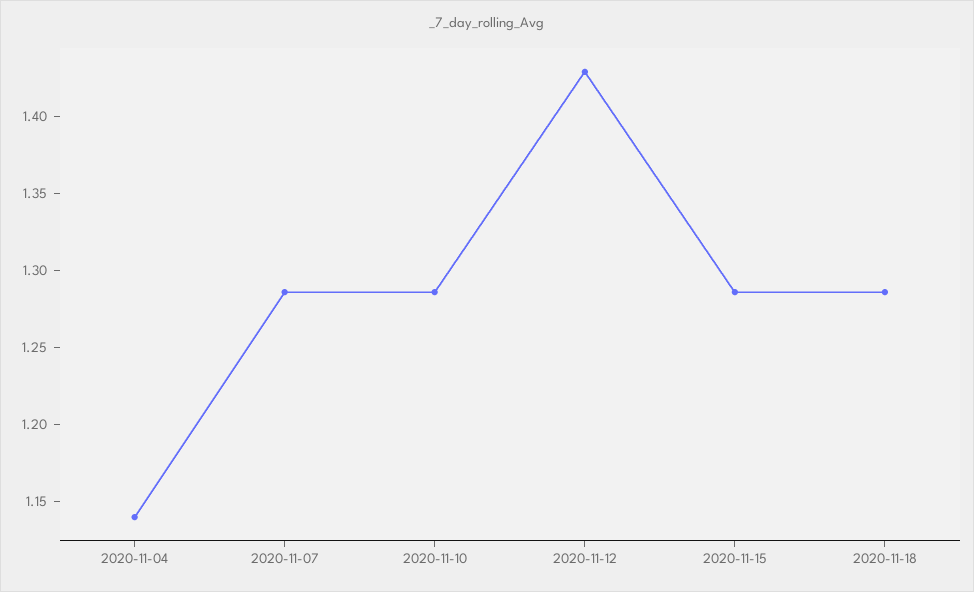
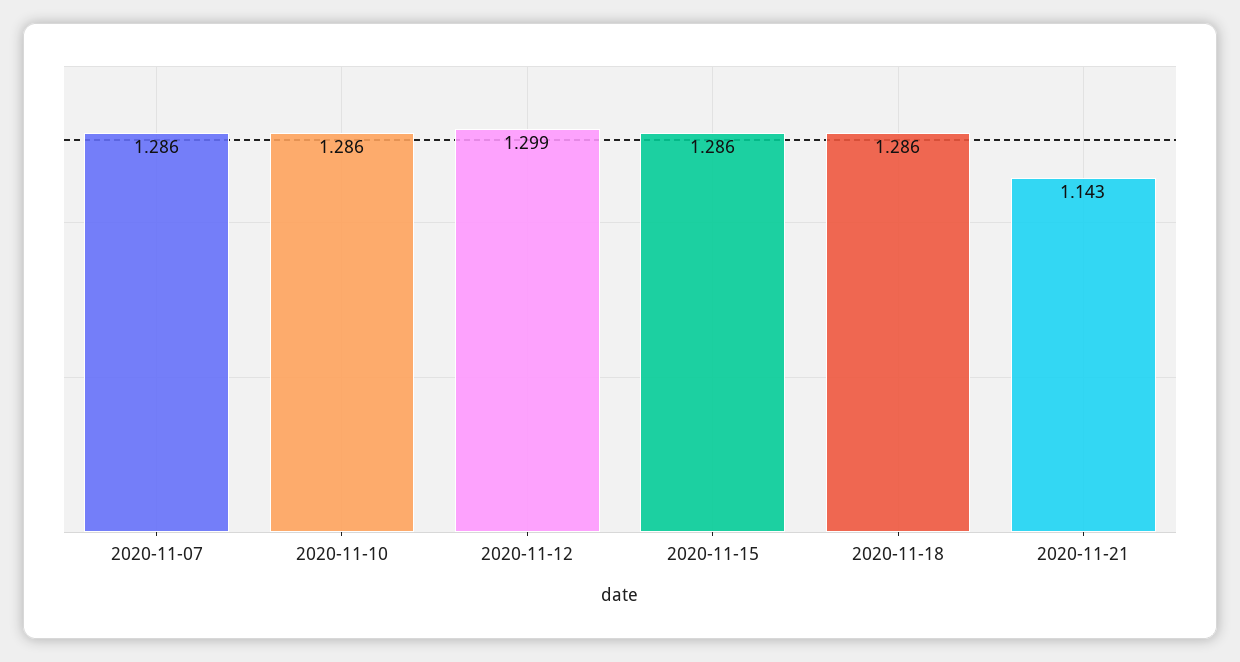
2020-11-04: 1.14 -> none
2020-11-12: 1.43 -> 1.299
2020-11-21: none -> 1.143

